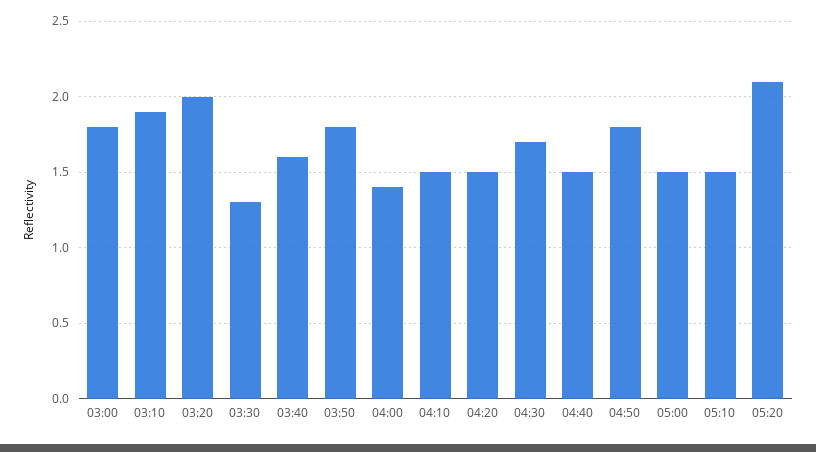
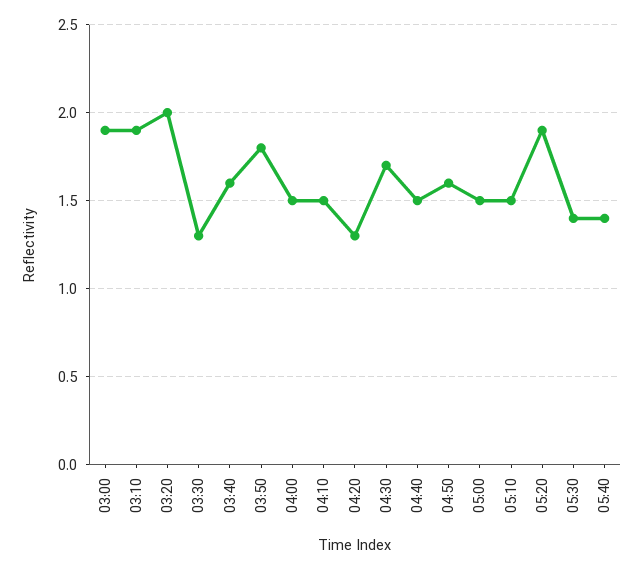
03:00: 1.8 -> 1.9
04:00: 1.4 -> 1.5
04:20: 1.5 -> 1.3
04:50: 1.8 -> 1.6
05:20: 2.1 -> 1.9
05:30: none -> 1.4
05:40: none -> 1.4

